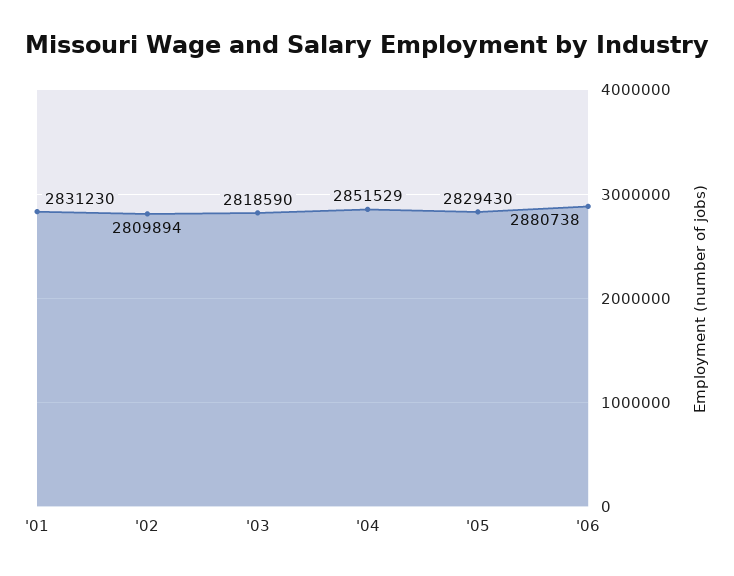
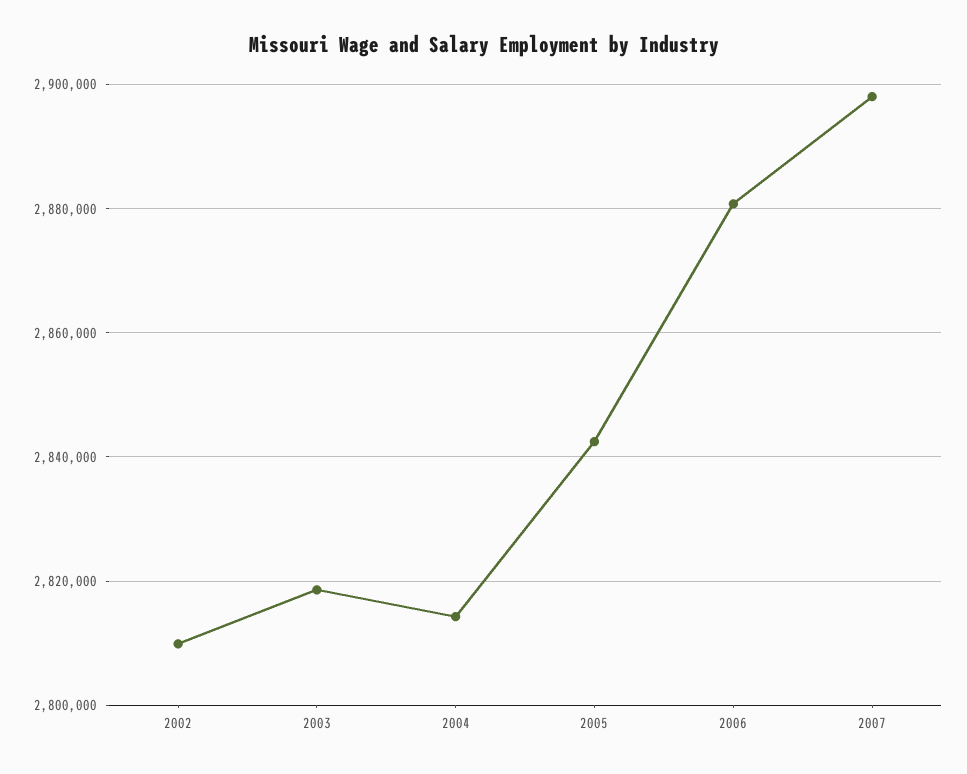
'01: 2831230 -> none
'04: 2851529 -> 2814000
'05: 2829430 -> 2842000
2007: none -> 2898000

